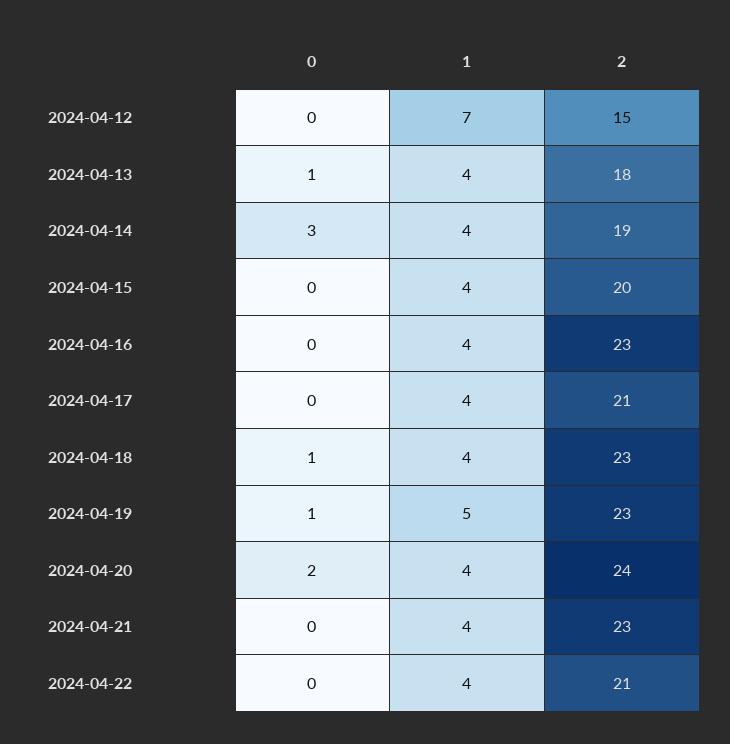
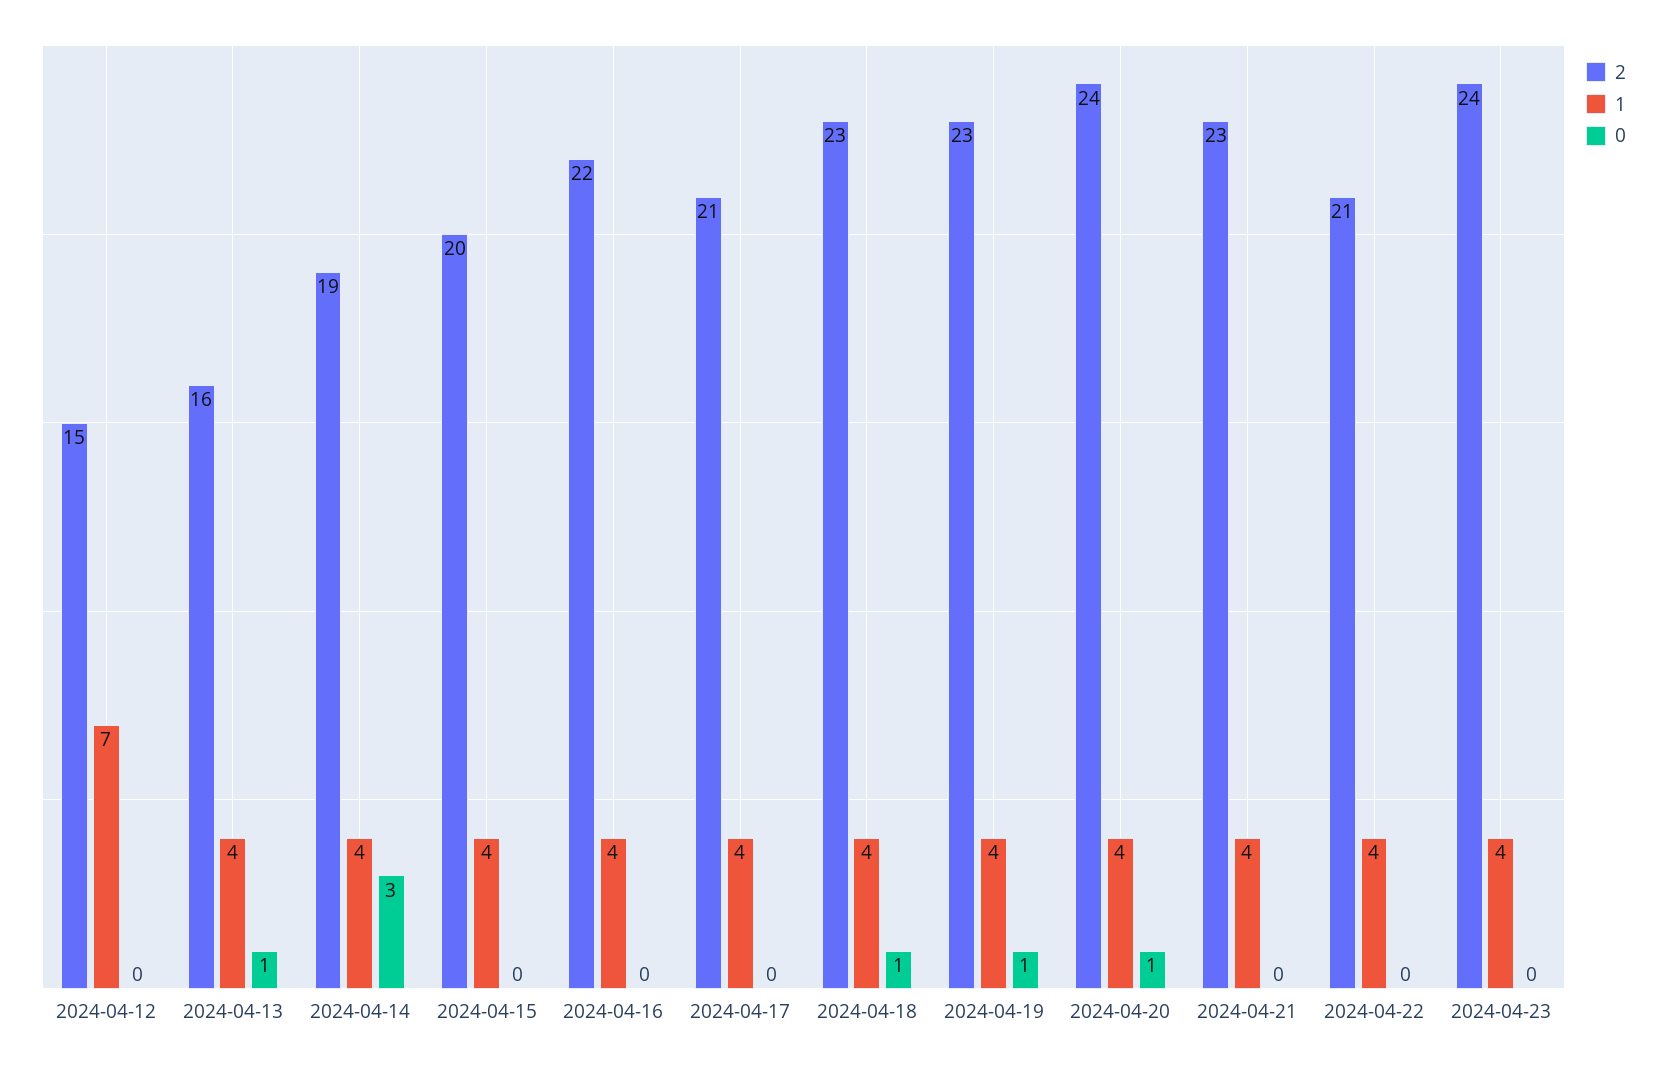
2, 2024-04-13: 18 -> 16
2, 2024-04-16: 23 -> 22
1, 2024-04-19: 5 -> 4
0, 2024-04-20: 2 -> 1
2, 2024-04-23: none -> 24
1, 2024-04-23: none -> 4
0, 2024-04-23: none -> 0

